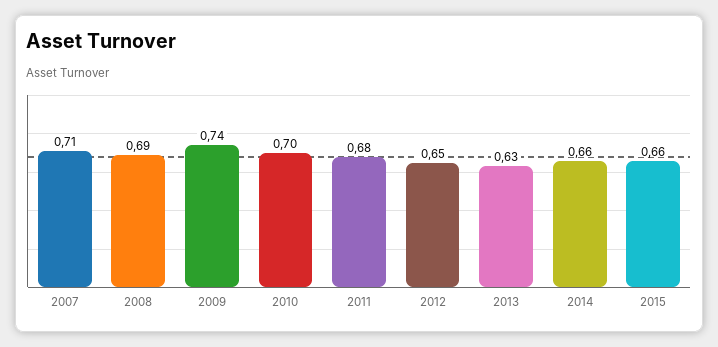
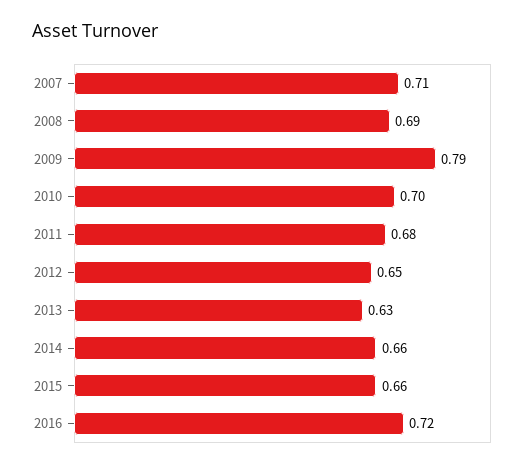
2009: 0.74 -> 0.79
2016: none -> 0.72

